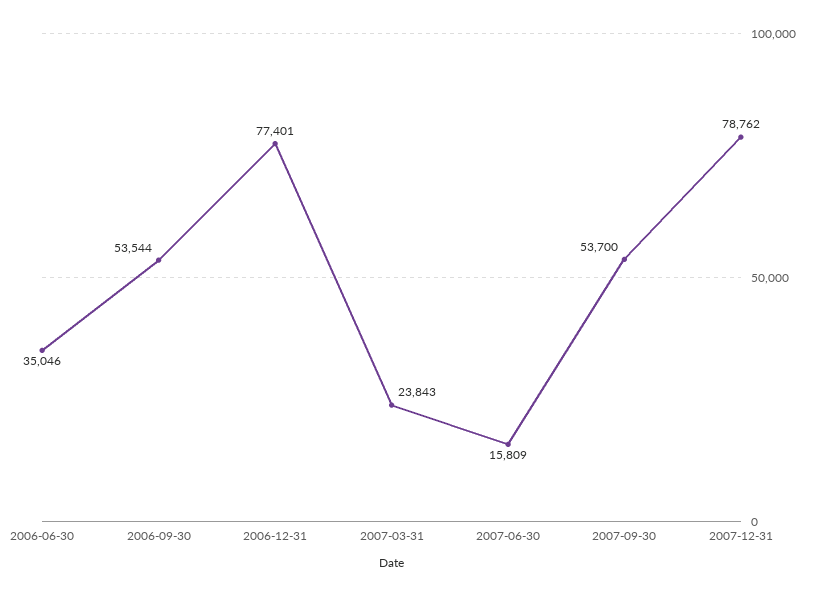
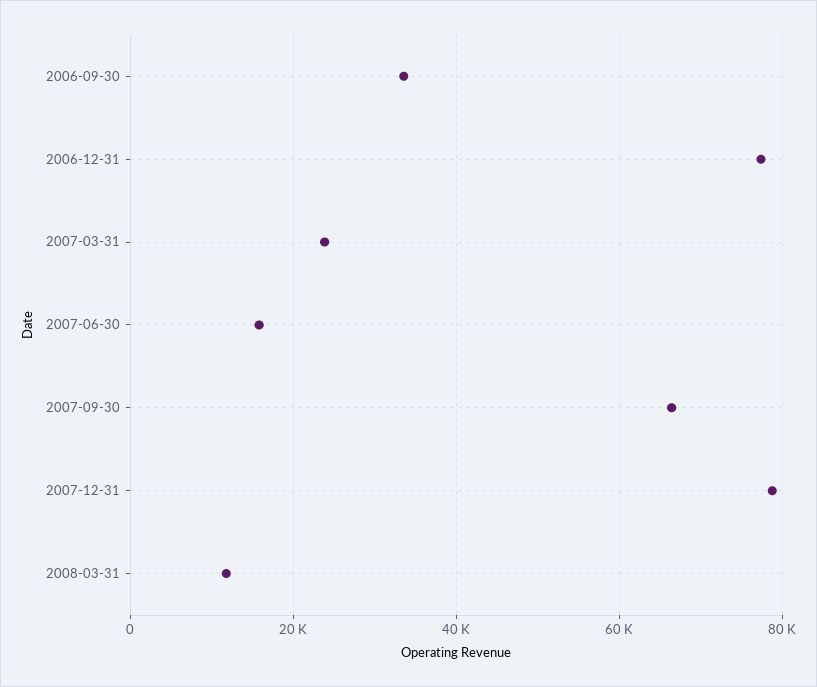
2006-06-30: 35046 -> none
2006-09-30: 53544 -> 34000
2007-09-30: 53700 -> 66000
2008-03-31: none -> 12000

